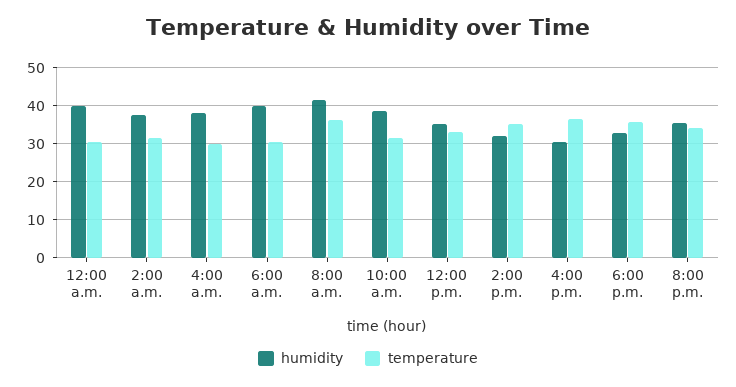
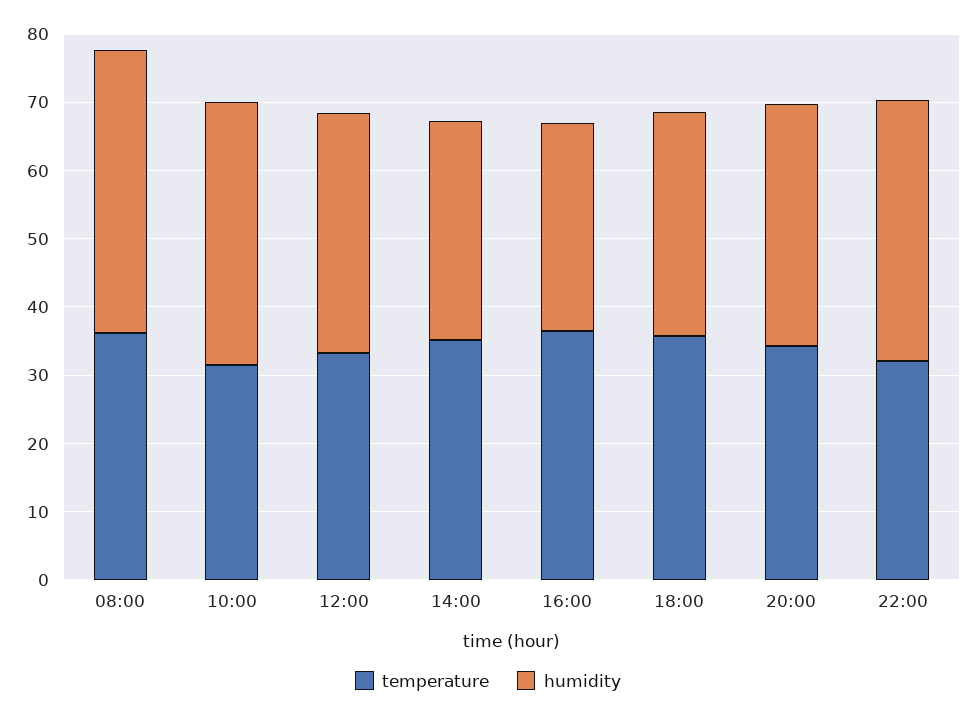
humidity, 12:00 a.m.: 40 -> none
temperature, 12:00 a.m.: 30 -> none
humidity, 2:00 a.m.: 38 -> none
temperature, 2:00 a.m.: 32 -> none
humidity, 4:00 a.m.: 38 -> none
temperature, 4:00 a.m.: 30 -> none
humidity, 6:00 a.m.: 40 -> none
temperature, 6:00 a.m.: 30 -> none
temperature, 22:00: none -> 32
humidity, 22:00: none -> 38

